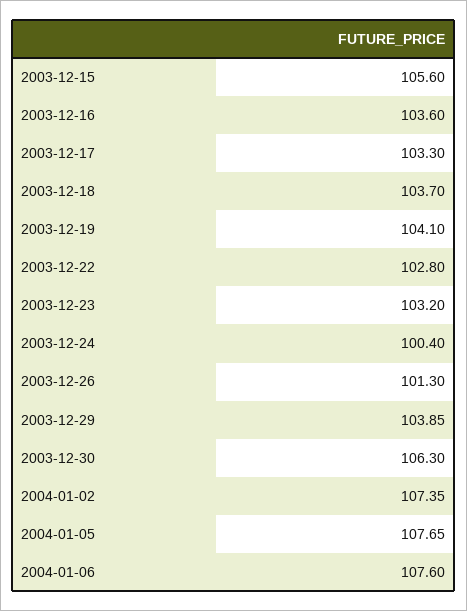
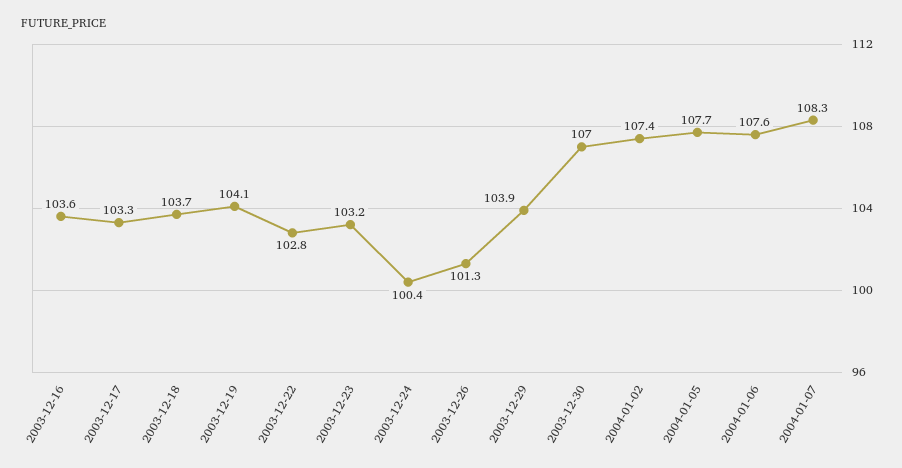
2003-12-15: 105.6 -> none
2003-12-30: 106.3 -> 107
2004-01-07: none -> 108.3

